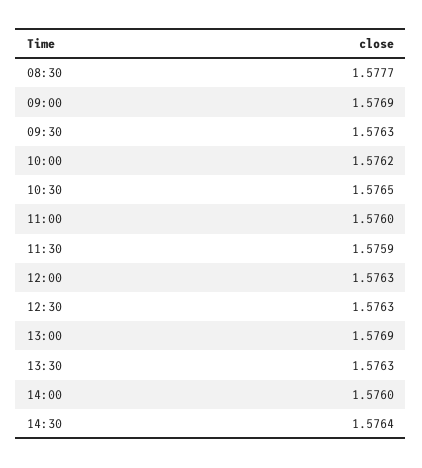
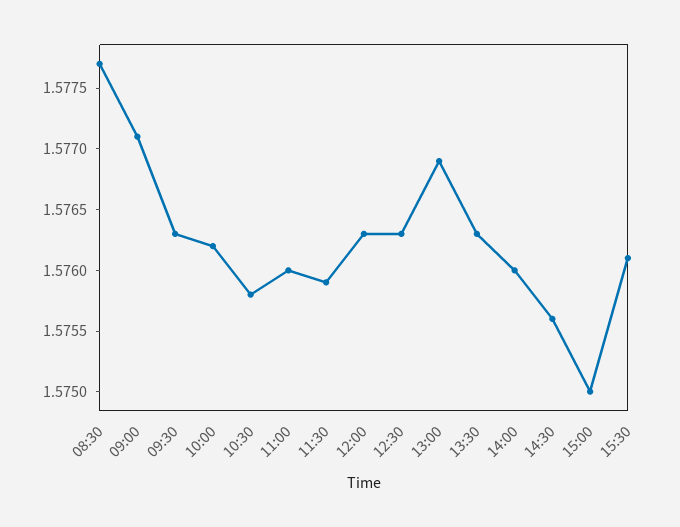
09:00: 1.5769 -> 1.5771
10:30: 1.5765 -> 1.5758
14:30: 1.5764 -> 1.5756
15:00: none -> 1.575
15:30: none -> 1.5761

